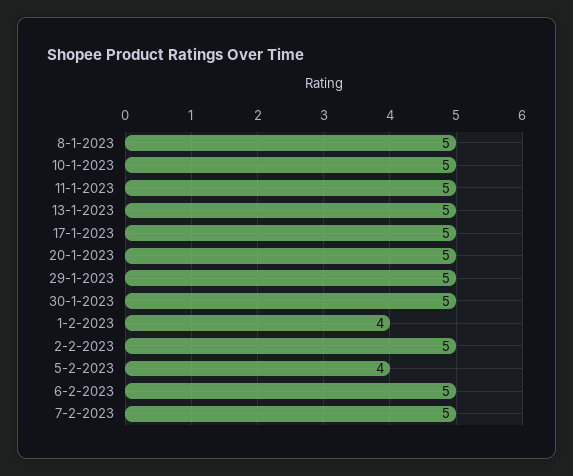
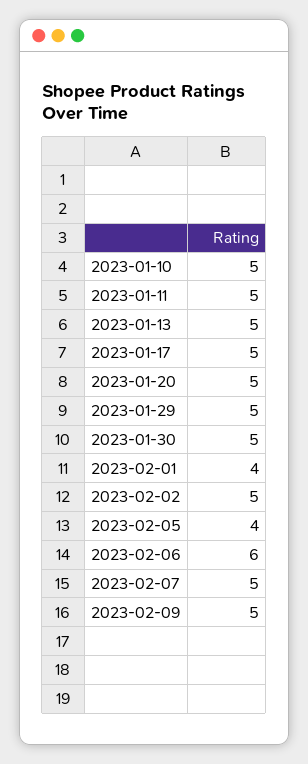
8-1-2023: 5 -> none
6-2-2023: 5 -> 6
2023-02-09: none -> 5

